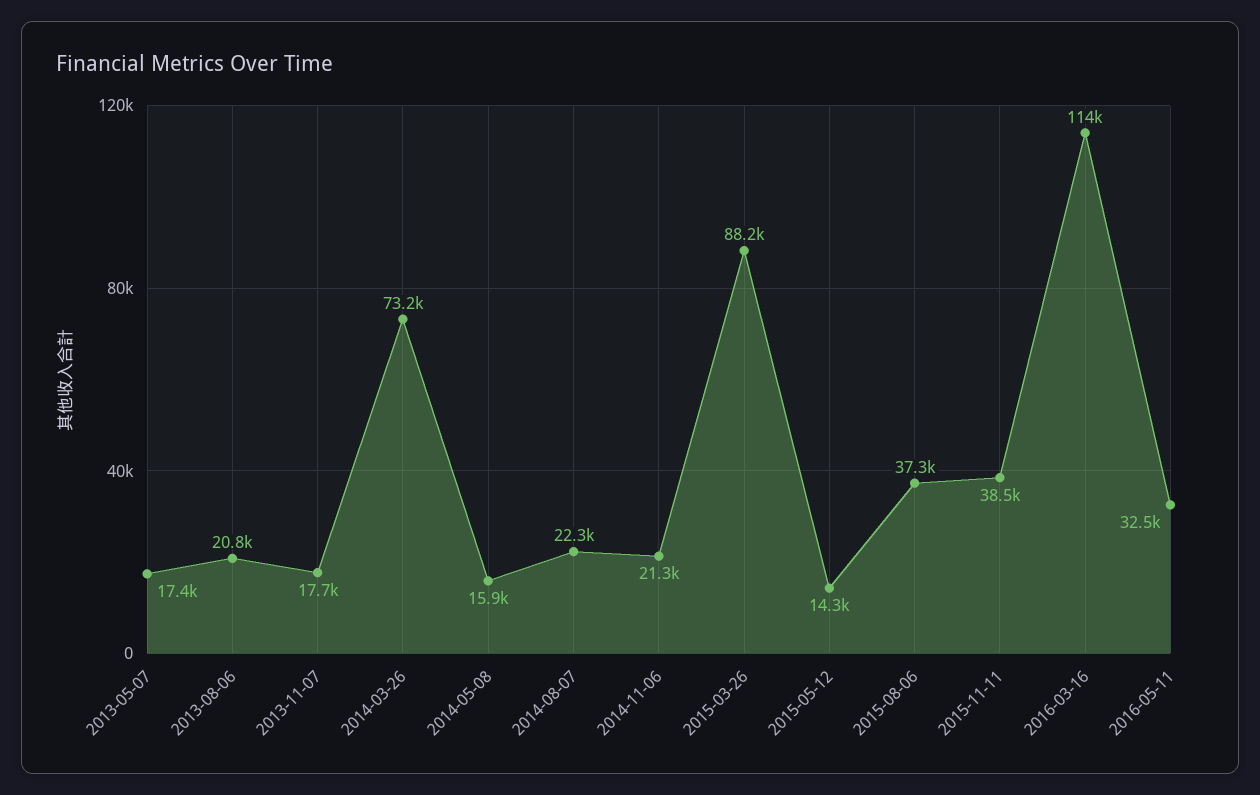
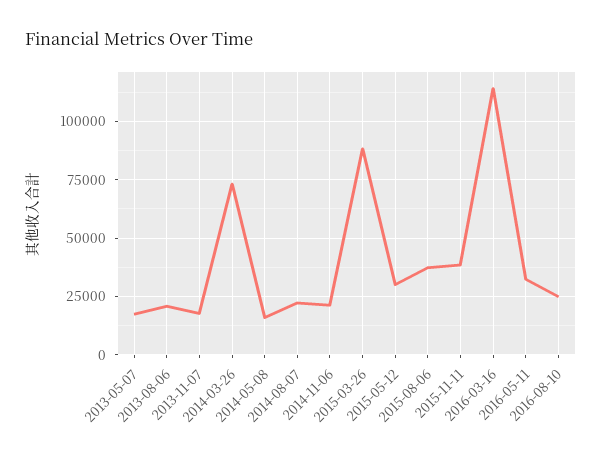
2015-05-12: 14300 -> 30000
2016-08-10: none -> 25000

